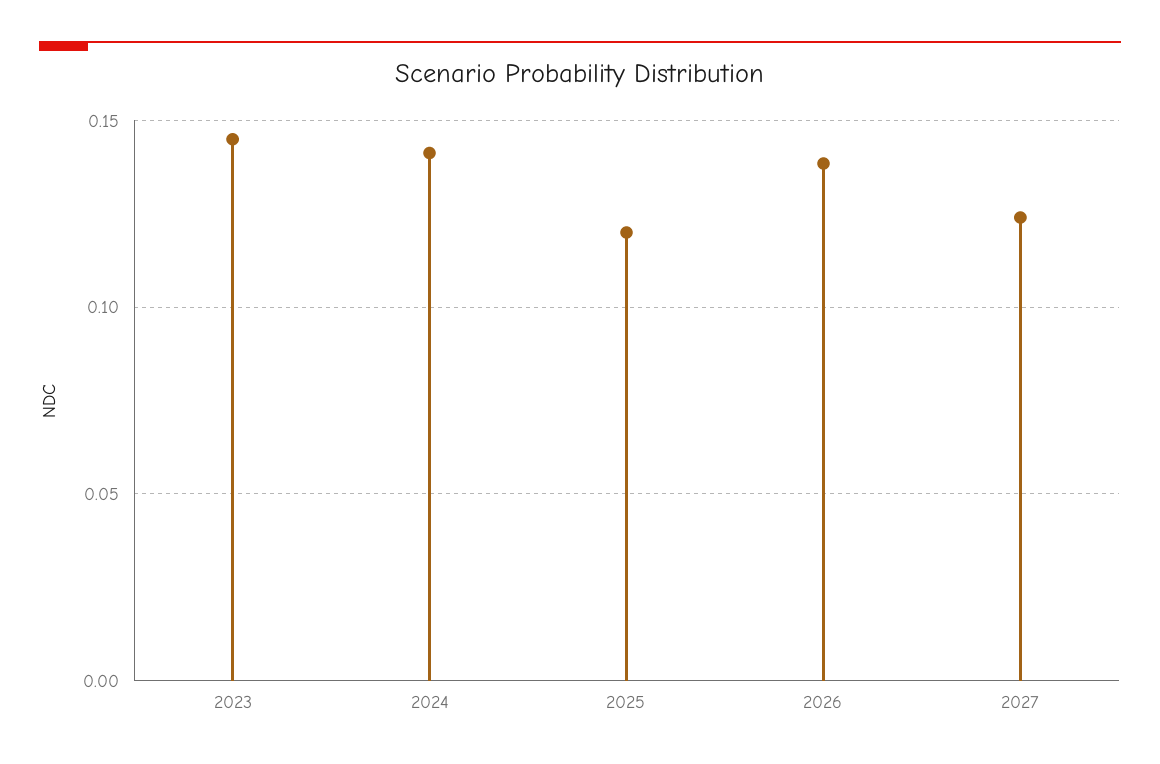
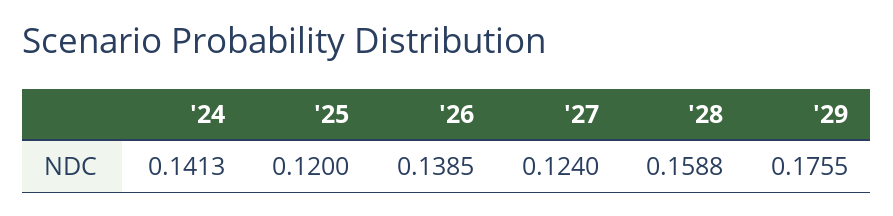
2023: 0.145 -> none
'28: none -> 0.1588
'29: none -> 0.1755

